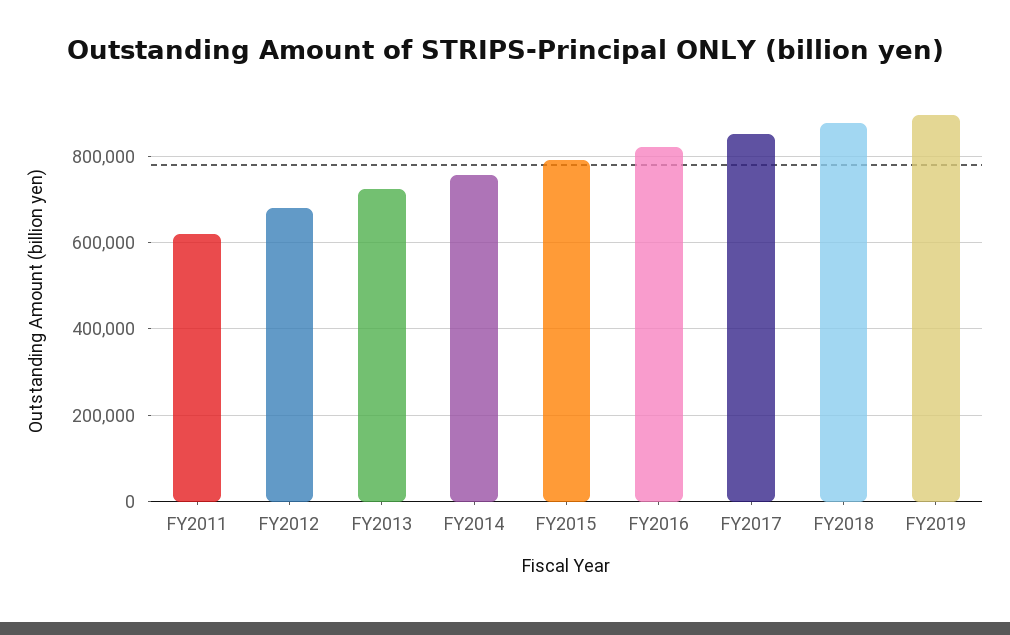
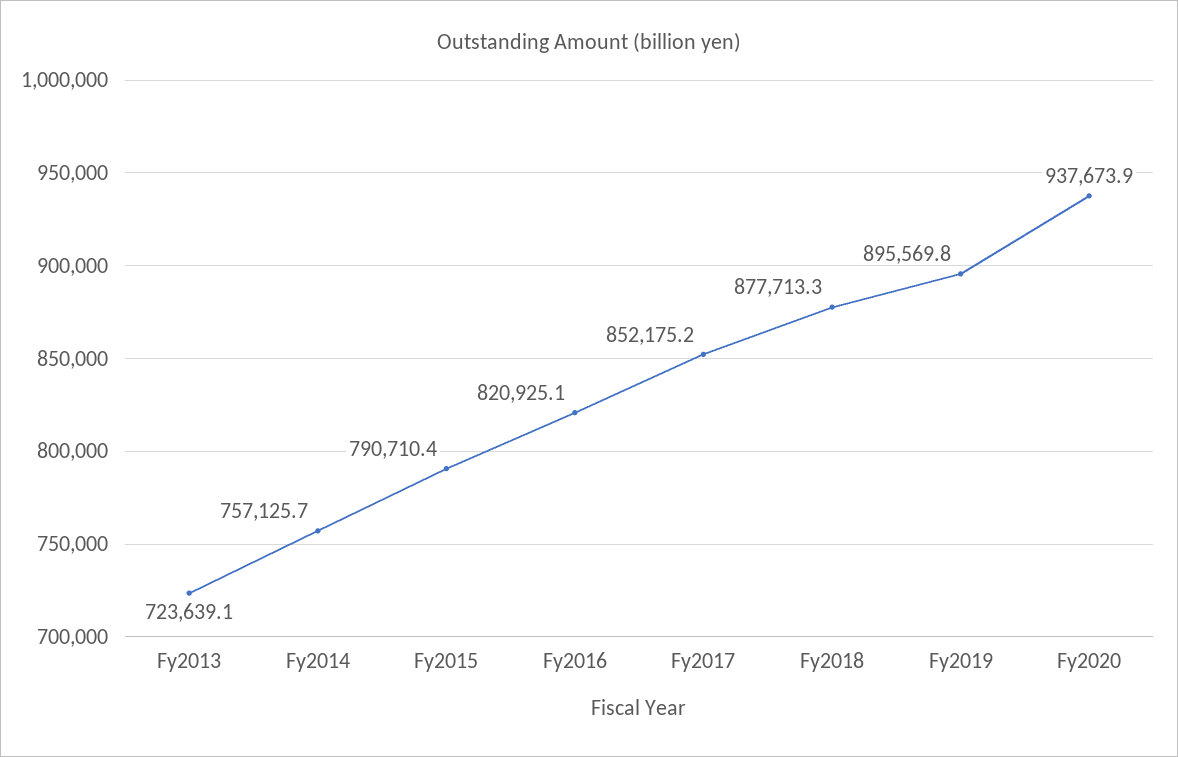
FY2011: 620000 -> none
FY2012: 680000 -> none
Fy2020: none -> 937673.9

